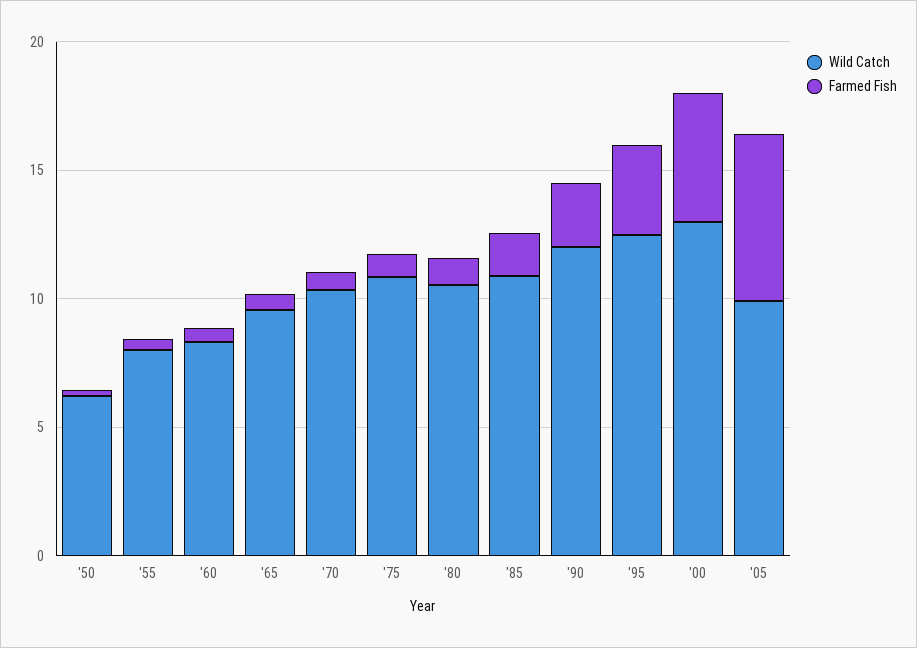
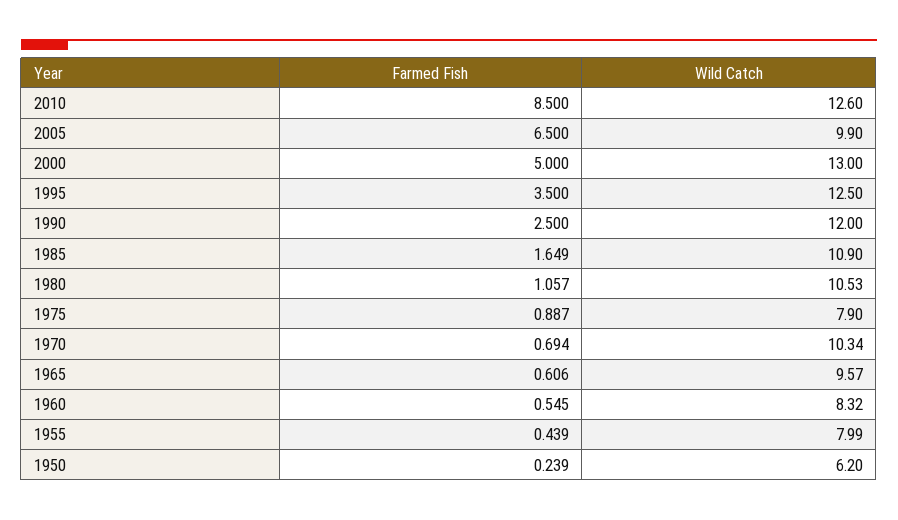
Wild Catch, '75: 11 -> 7.9
Farmed Fish, 2010: none -> 8.5
Wild Catch, 2010: none -> 12.6

